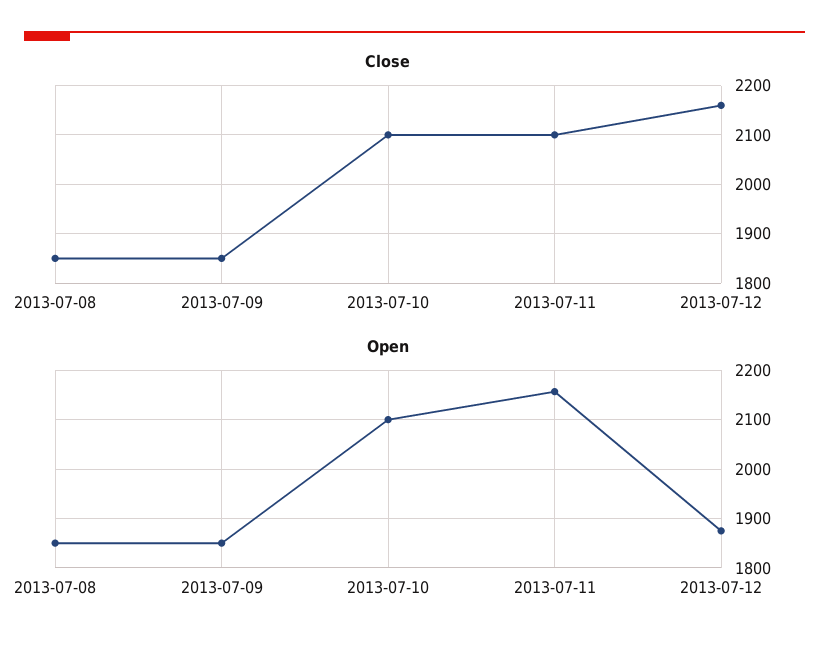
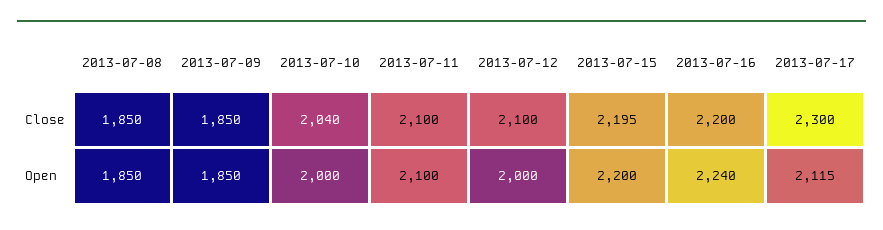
Close, 2013-07-10: 2100 -> 2040
Close, 2013-07-12: 2160 -> 2100
Open, 2013-07-10: 2100 -> 2000
Open, 2013-07-11: 2160 -> 2100
Open, 2013-07-12: 1880 -> 2000
Close, 2013-07-15: none -> 2195
Close, 2013-07-16: none -> 2200
Close, 2013-07-17: none -> 2300
Open, 2013-07-15: none -> 2200
Open, 2013-07-16: none -> 2240
Open, 2013-07-17: none -> 2115

